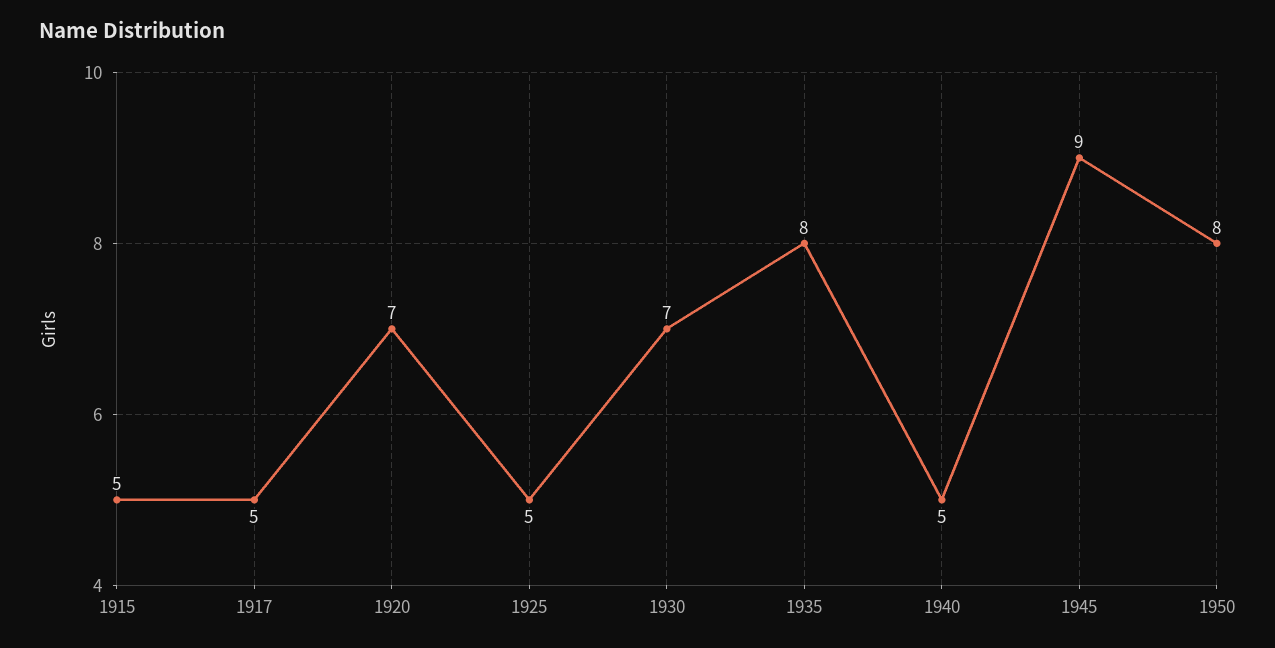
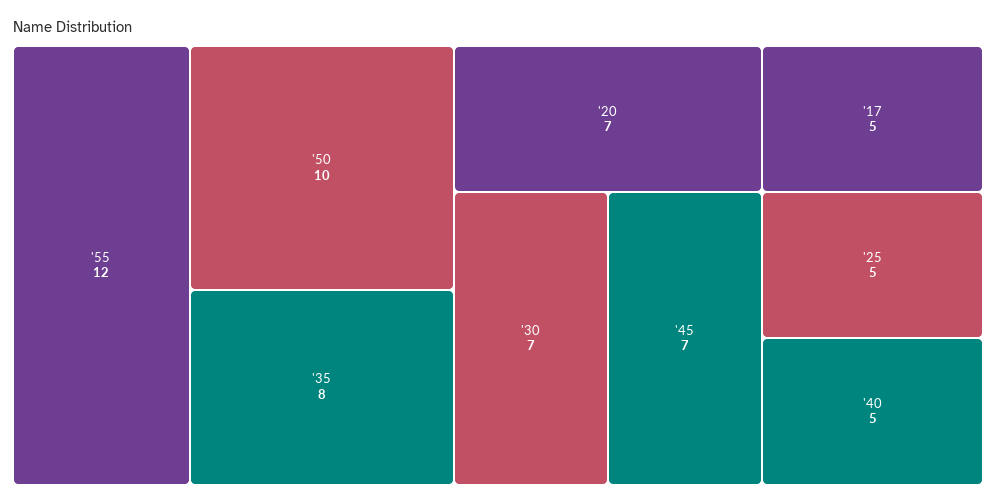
1915: 5 -> none
1945: 9 -> 7
1950: 8 -> 10
'55: none -> 12

